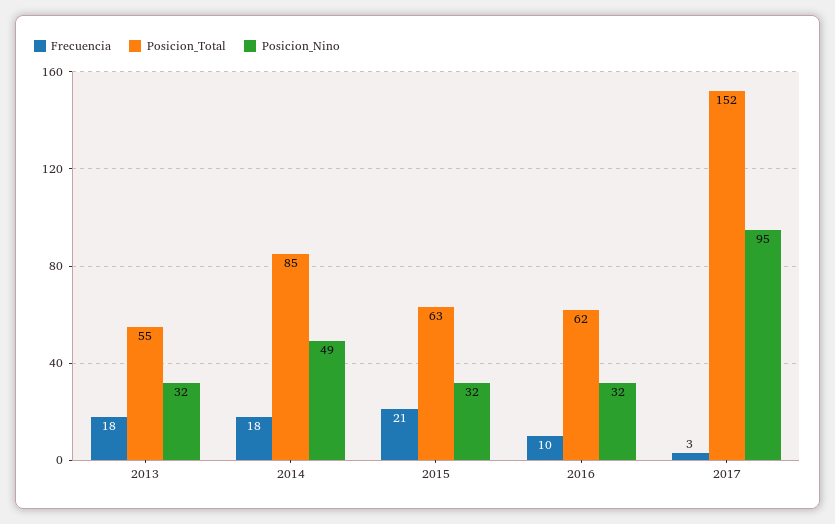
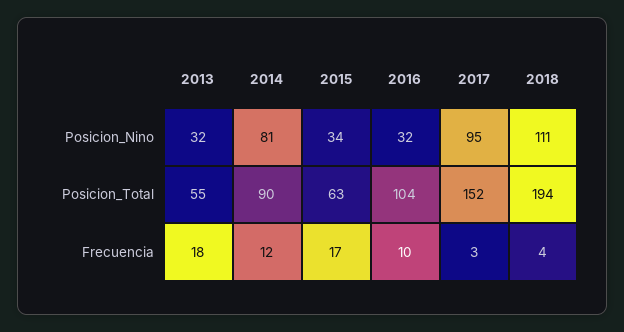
Frecuencia, 2014: 18 -> 12
Posicion_Total, 2014: 85 -> 90
Posicion_Nino, 2014: 49 -> 81
Frecuencia, 2015: 21 -> 17
Posicion_Nino, 2015: 32 -> 34
Posicion_Total, 2016: 62 -> 104
Posicion_Nino, 2018: none -> 111
Posicion_Total, 2018: none -> 194
Frecuencia, 2018: none -> 4

